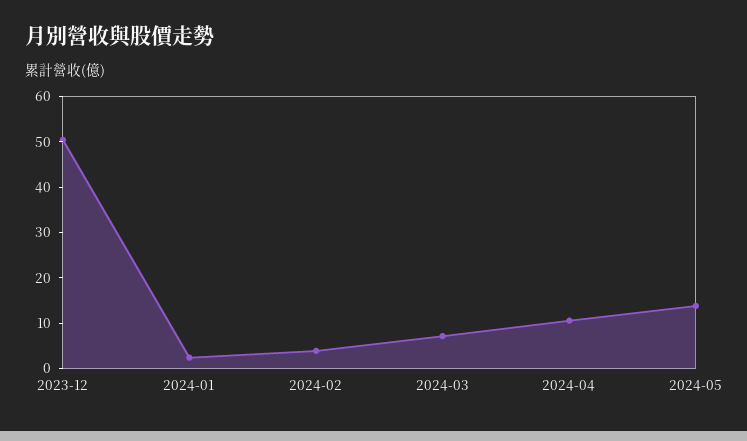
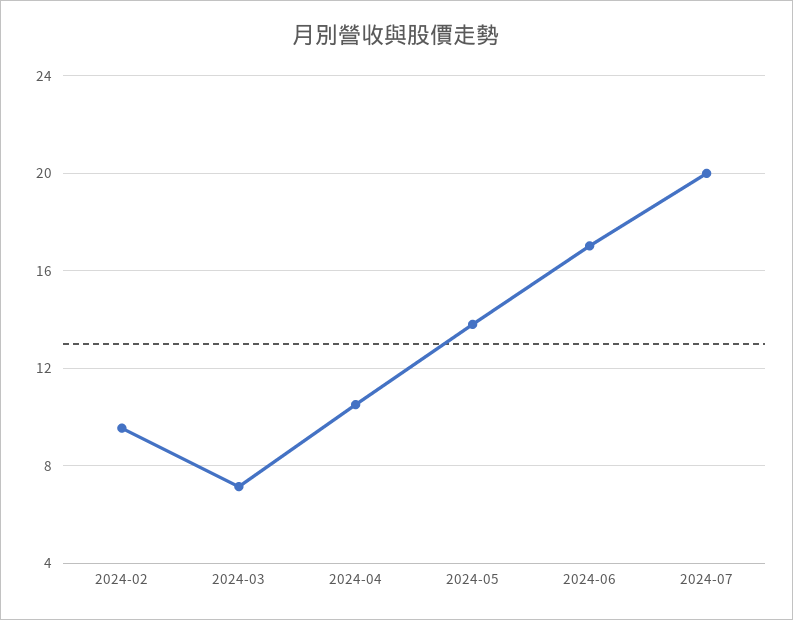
2023-12: 50 -> none
2024-01: 2 -> none
2024-02: 4 -> 9.5
2024-06: none -> 17
2024-07: none -> 20

